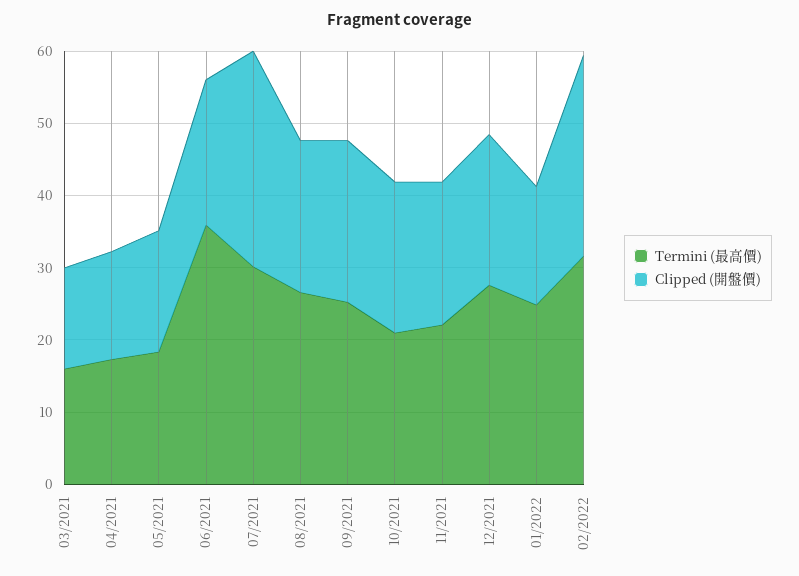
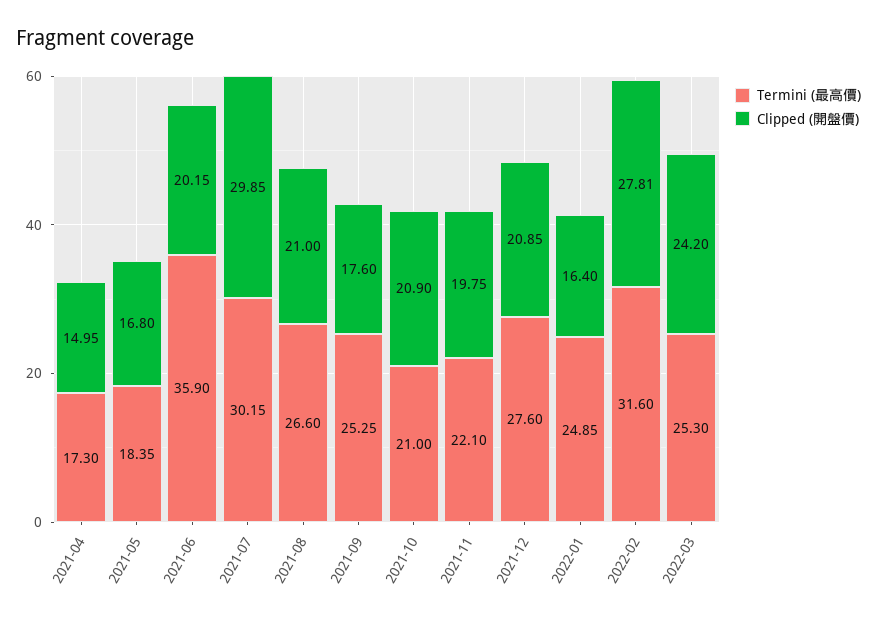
Termini (最高價), 03/2021: 16 -> none
Clipped (開盤價), 03/2021: 14 -> none
Clipped (開盤價), 09/2021: 22 -> 17.6
Termini (最高價), 2022-03: none -> 25.3
Clipped (開盤價), 2022-03: none -> 24.2

